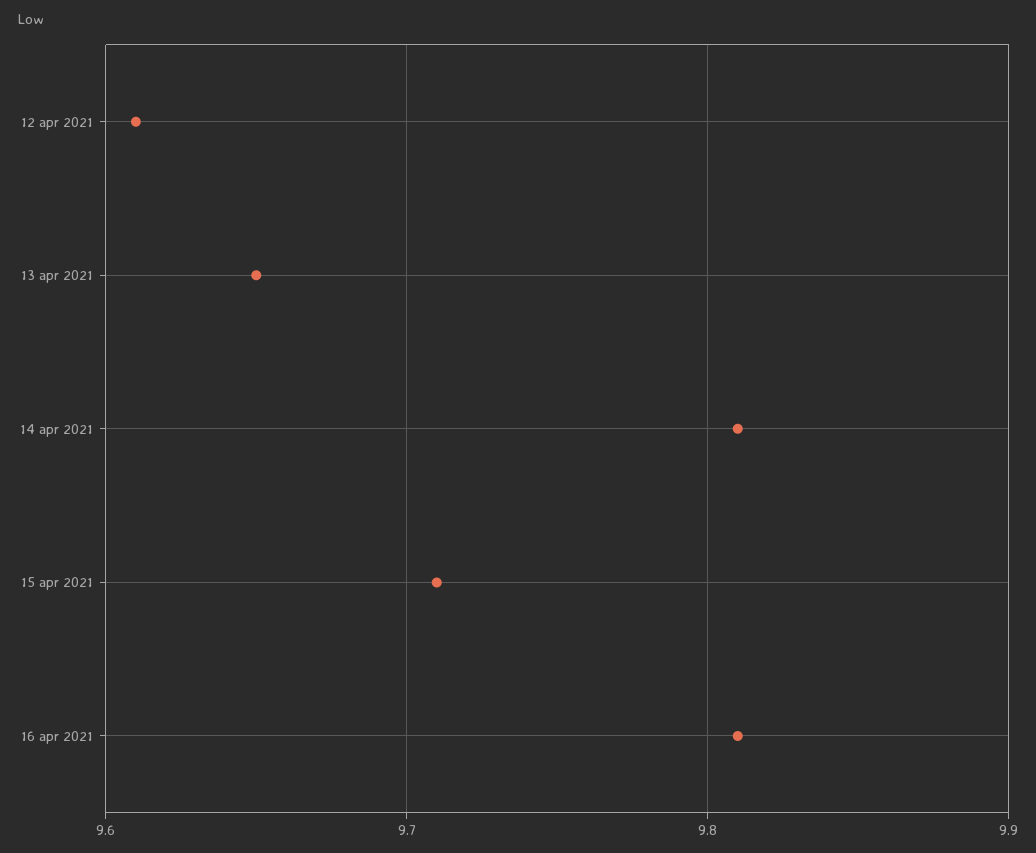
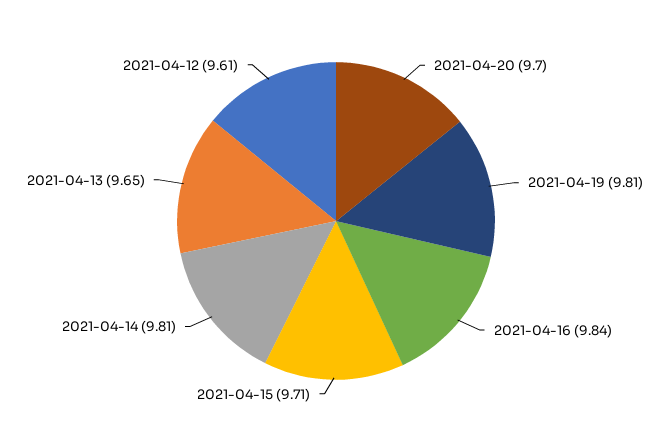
16 apr 2021: 9.81 -> 9.84
2021-04-20: none -> 9.7
2021-04-19: none -> 9.81

